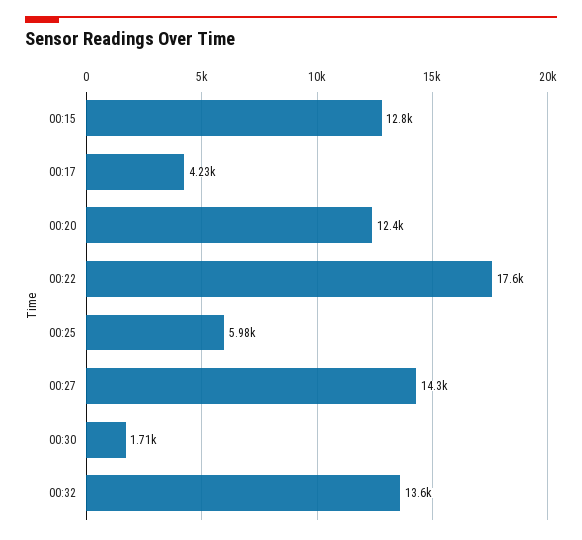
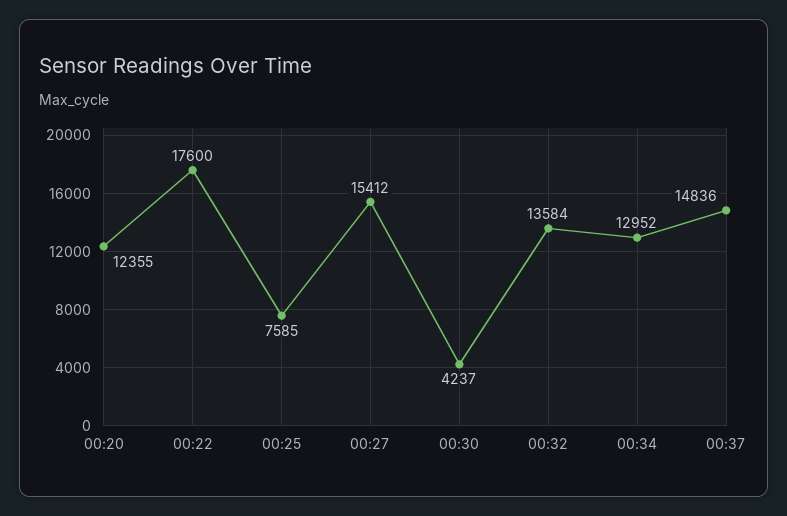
00:15: 12800 -> none
00:17: 4230 -> none
00:25: 5980 -> 7585
00:27: 14300 -> 15412
00:30: 1710 -> 4237
00:34: none -> 12952
00:37: none -> 14836

